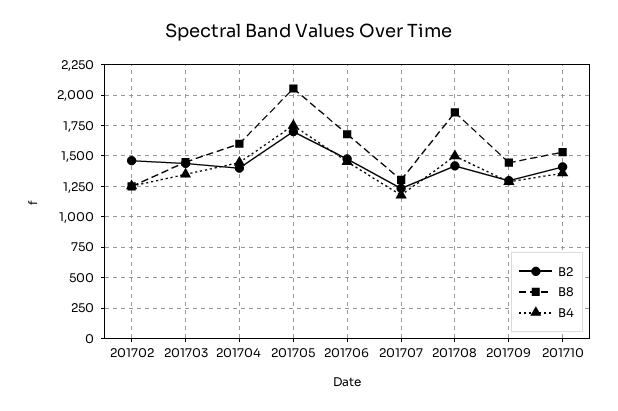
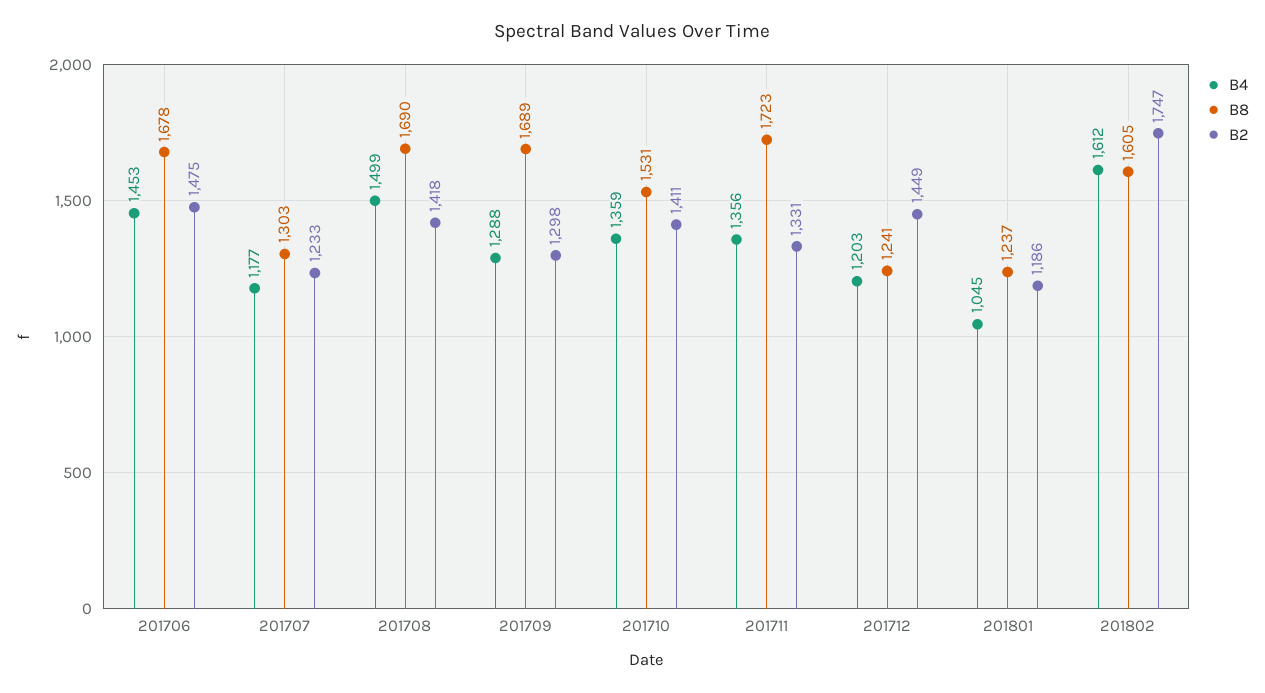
B2, 201702: 1450 -> none
B8, 201702: 1250 -> none
B4, 201702: 1250 -> none
B2, 201703: 1450 -> none
B8, 201703: 1450 -> none
B4, 201703: 1350 -> none
B2, 201704: 1400 -> none
B8, 201704: 1600 -> none
B4, 201704: 1450 -> none
B2, 201705: 1700 -> none
B8, 201705: 2050 -> none
B4, 201705: 1750 -> none
B8, 201708: 1850 -> 1690
B8, 201709: 1450 -> 1689
B4, 201711: none -> 1356
B8, 201711: none -> 1723
B2, 201711: none -> 1331
B4, 201712: none -> 1203
B8, 201712: none -> 1241
B2, 201712: none -> 1449
B4, 201801: none -> 1045
B8, 201801: none -> 1237
B2, 201801: none -> 1186
B4, 201802: none -> 1612
B8, 201802: none -> 1605
B2, 201802: none -> 1747

